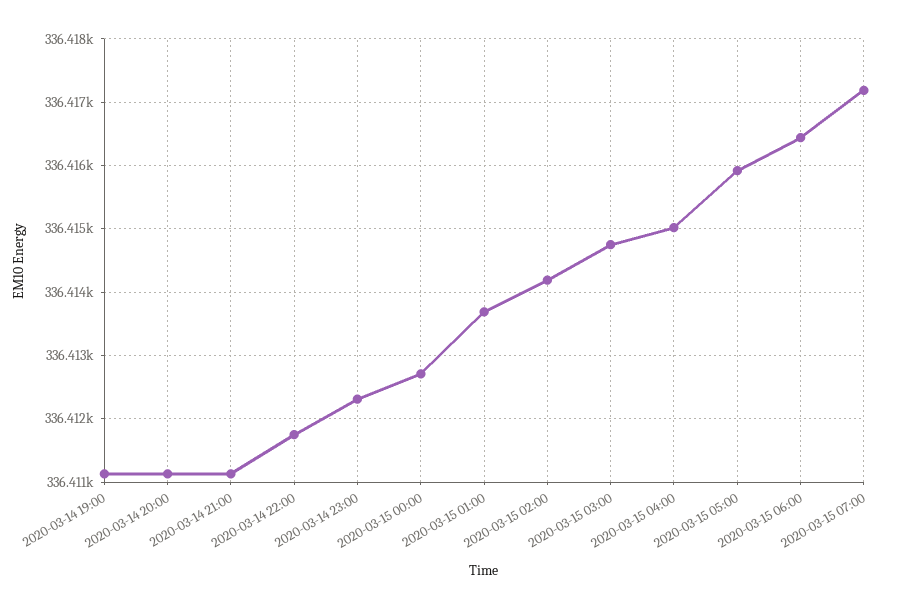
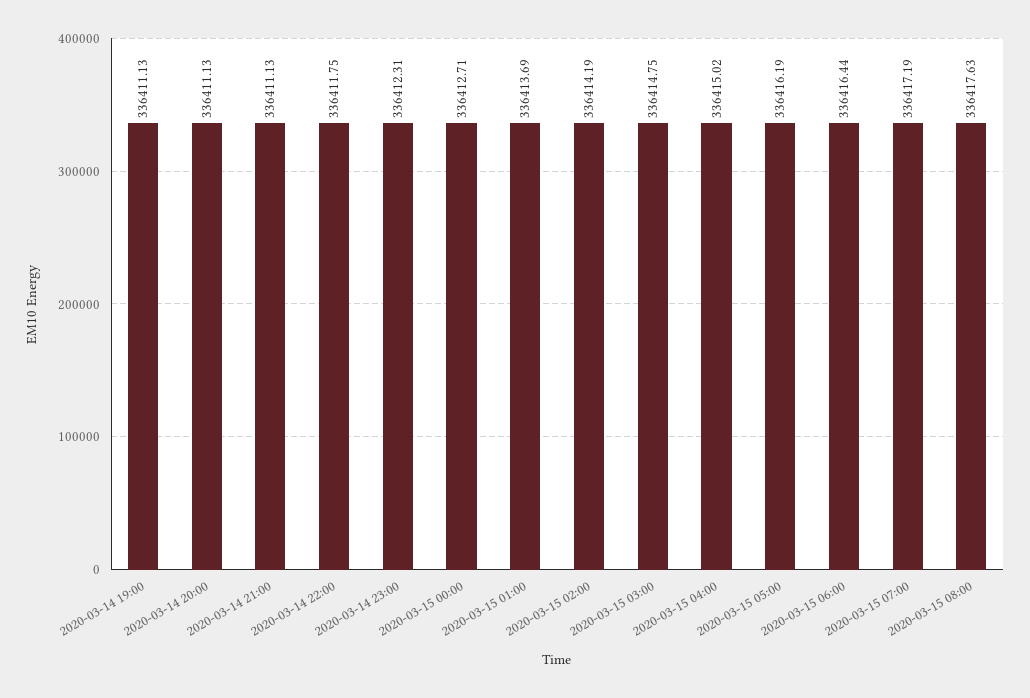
2020-03-15 05:00: 336415.9 -> 336416.19
2020-03-15 08:00: none -> 336417.63

